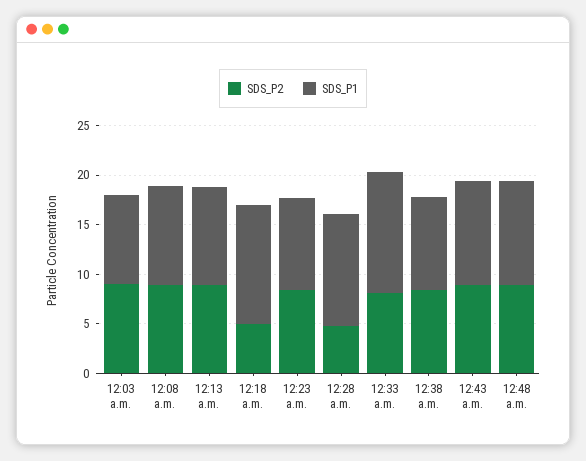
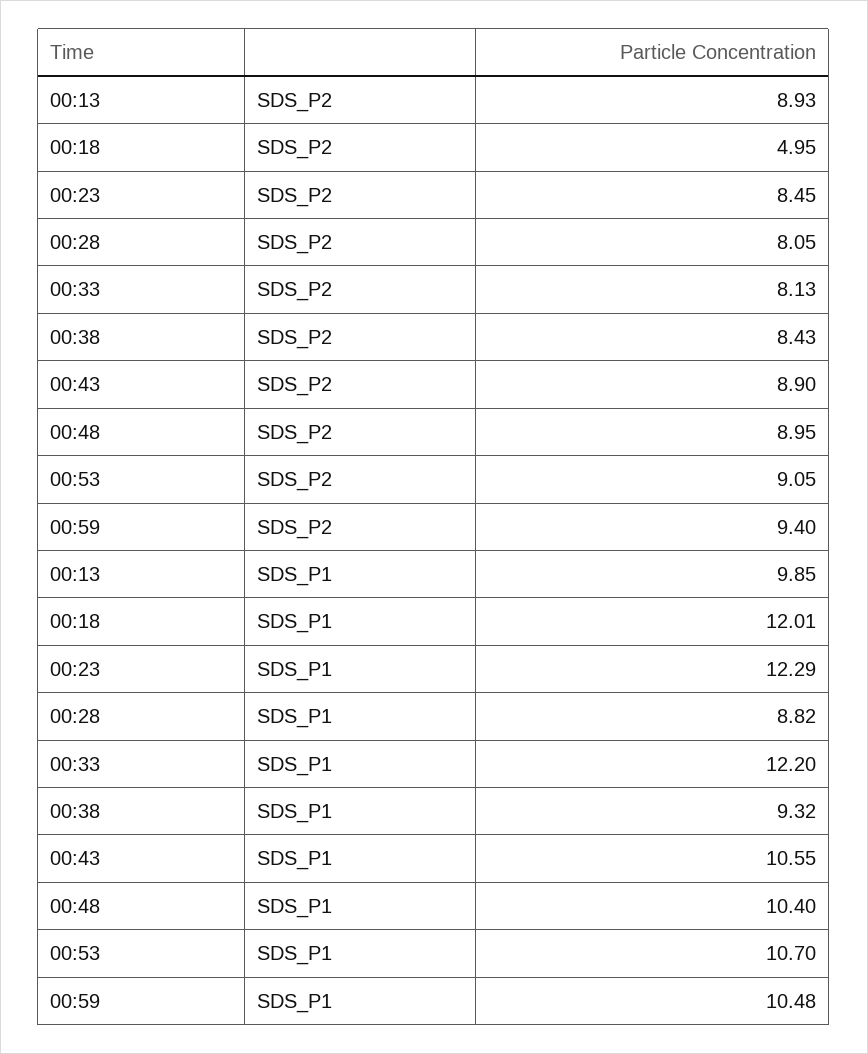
SDS_P2, 12:03 a.m.: 9 -> none
SDS_P1, 12:03 a.m.: 9 -> none
SDS_P2, 12:08 a.m.: 9 -> none
SDS_P1, 12:08 a.m.: 10 -> none
SDS_P1, 12:23 a.m.: 9 -> 12.29
SDS_P2, 12:28 a.m.: 5 -> 8.05
SDS_P1, 12:28 a.m.: 11 -> 8.82
SDS_P2, 00:53: none -> 9.05
SDS_P2, 00:59: none -> 9.4
SDS_P1, 00:53: none -> 10.7
SDS_P1, 00:59: none -> 10.48

